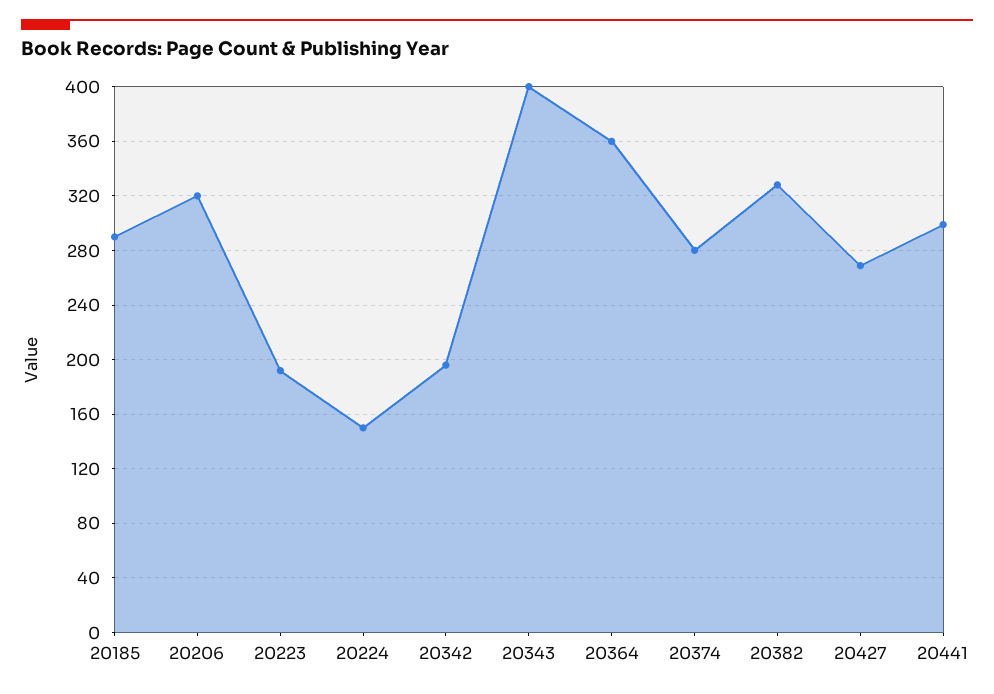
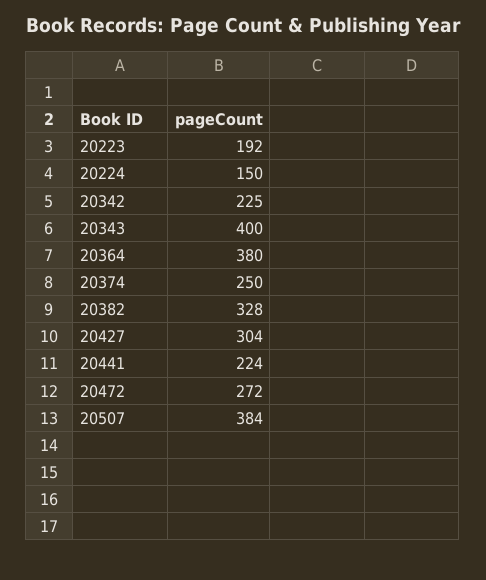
20185: 290 -> none
20206: 320 -> none
20342: 195 -> 225
20364: 360 -> 380
20374: 280 -> 250
20427: 270 -> 304
20441: 300 -> 224
20472: none -> 272
20507: none -> 384

